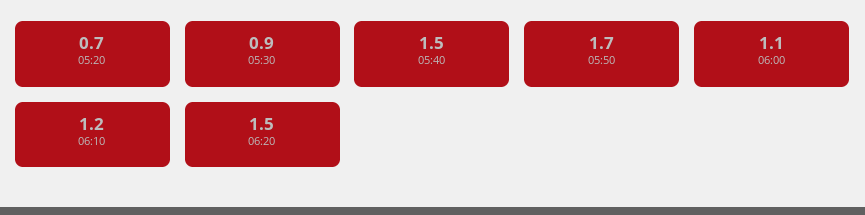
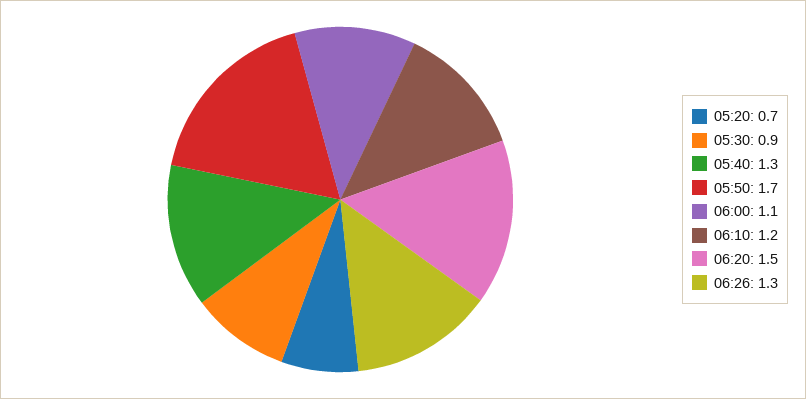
05:40: 1.5 -> 1.3
06:26: none -> 1.3

